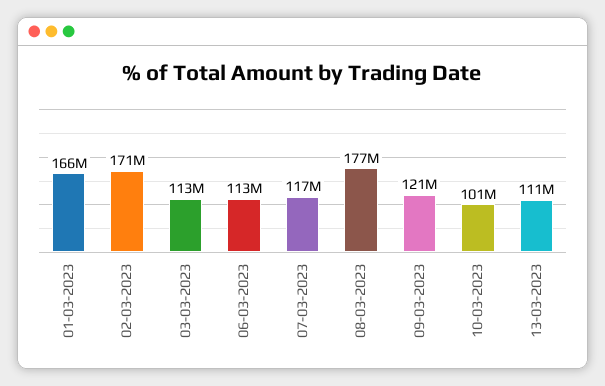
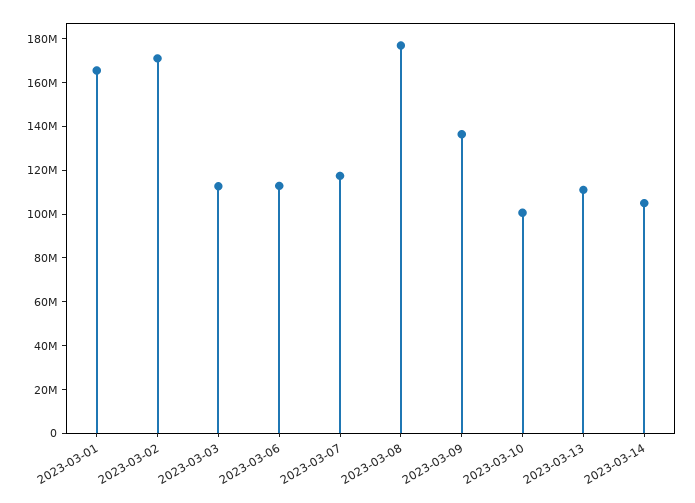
09-03-2023: 121000000 -> 135000000
2023-03-14: none -> 105000000

